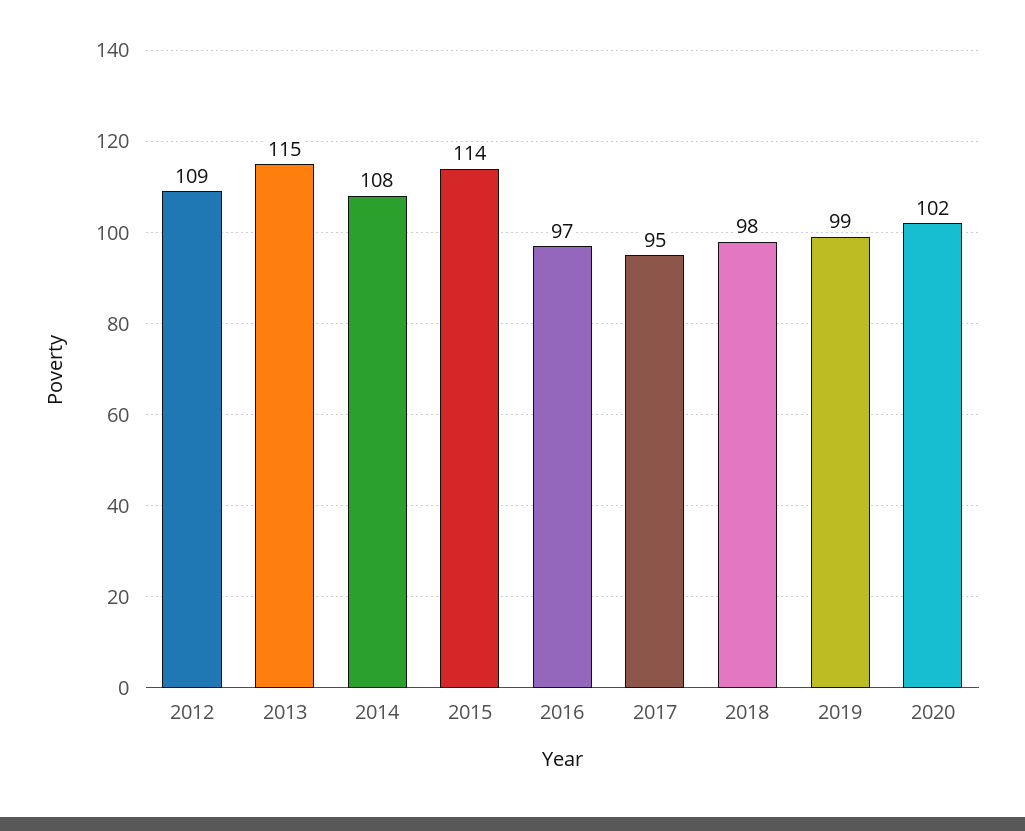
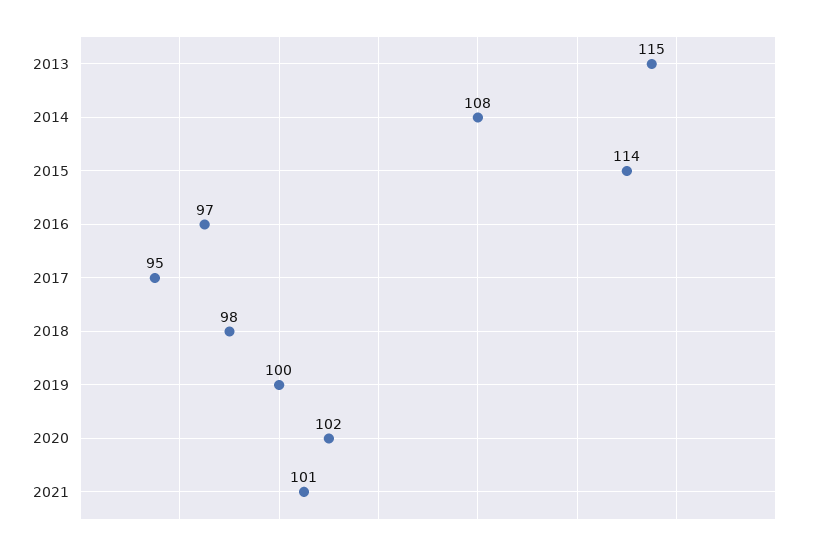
2012: 109 -> none
2019: 99 -> 100
2021: none -> 101

